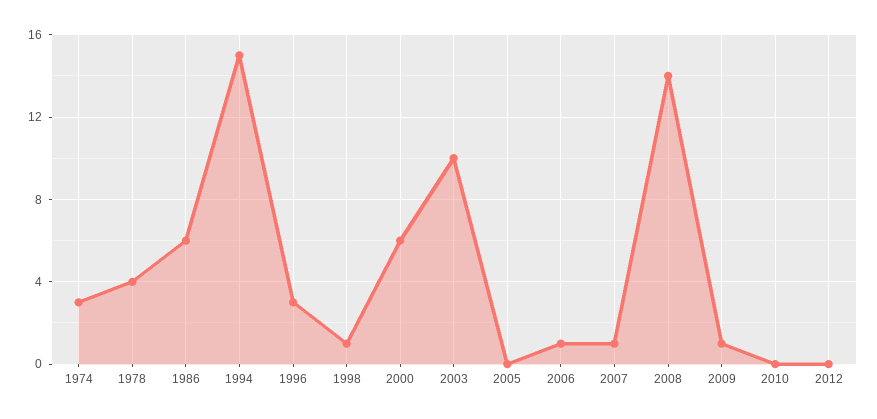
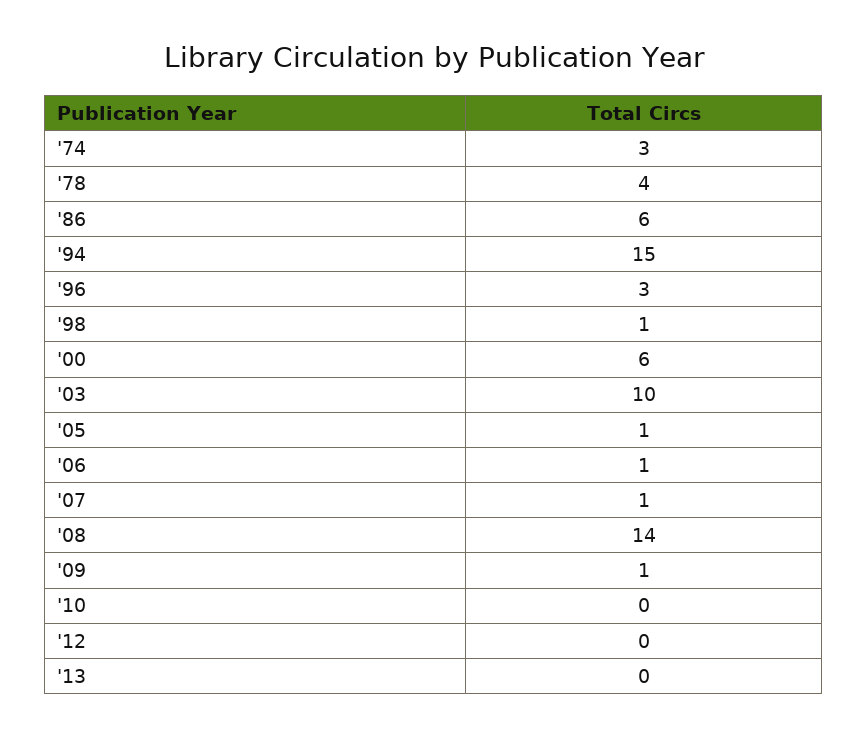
2005: 0 -> 1
'13: none -> 0

